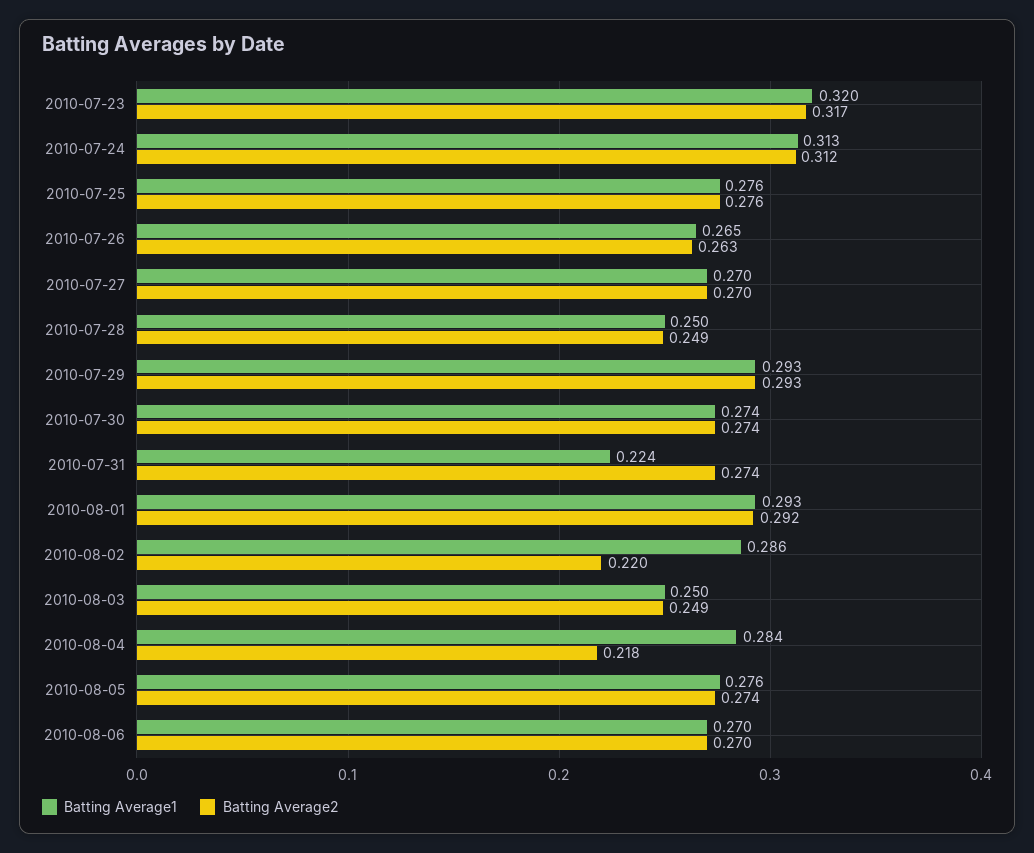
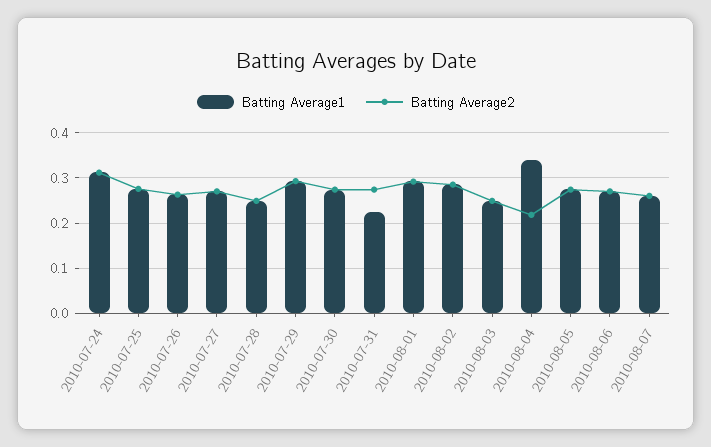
Batting Average1, 2010-07-23: 0.32 -> none
Batting Average2, 2010-07-23: 0.317 -> none
Batting Average2, 2010-08-02: 0.22 -> 0.28
Batting Average1, 2010-08-04: 0.284 -> 0.34
Batting Average1, 2010-08-07: none -> 0.26
Batting Average2, 2010-08-07: none -> 0.26

